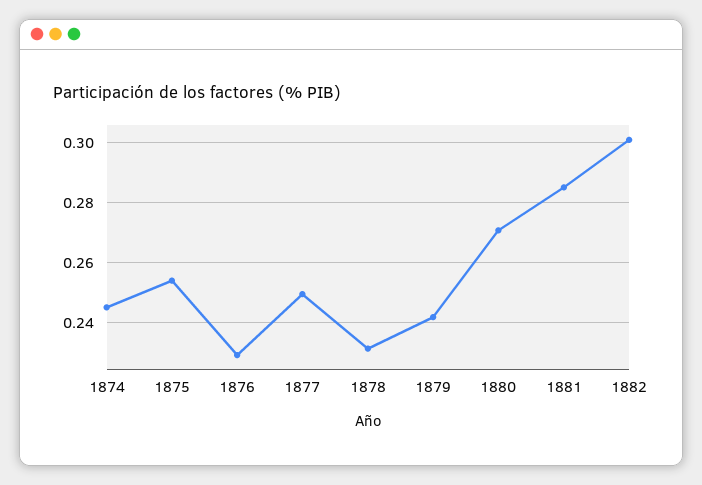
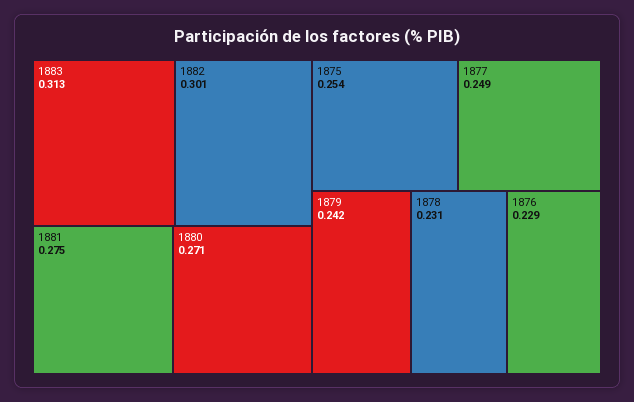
1874: 0.245 -> none
1881: 0.285 -> 0.275
1883: none -> 0.313

